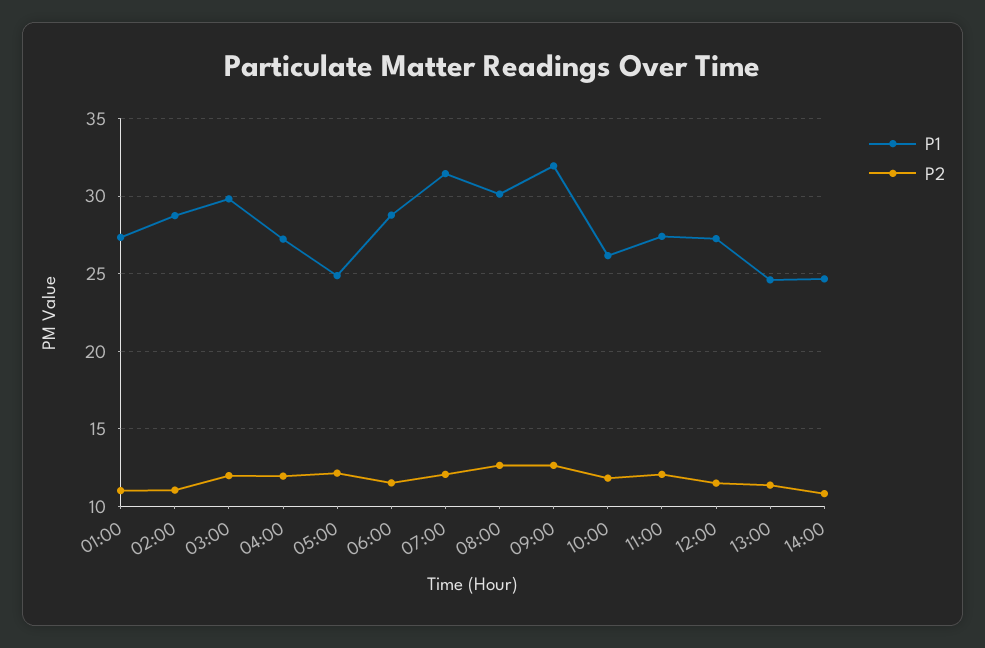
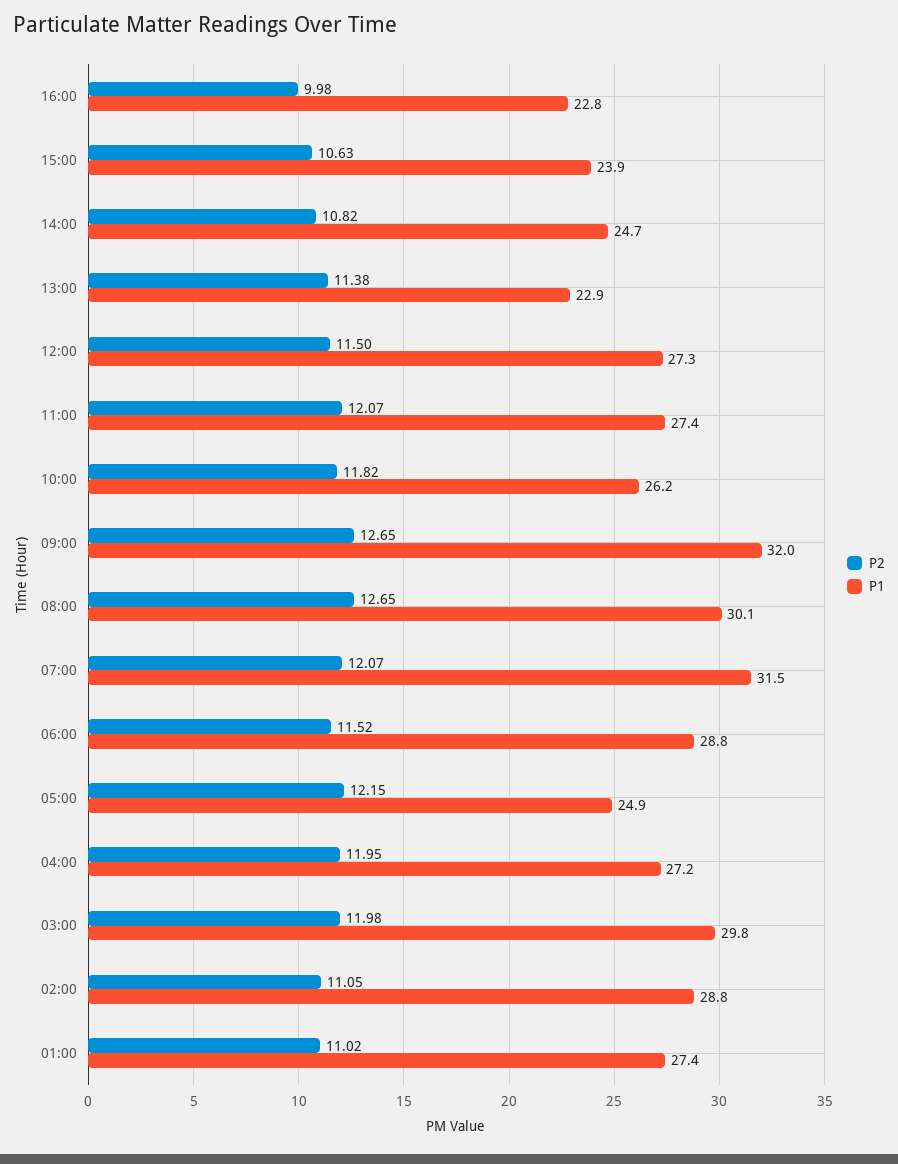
P1, 13:00: 24.5 -> 22.9
P2, 16:00: none -> 9.98
P1, 16:00: none -> 22.8
P2, 15:00: none -> 10.63
P1, 15:00: none -> 23.9

